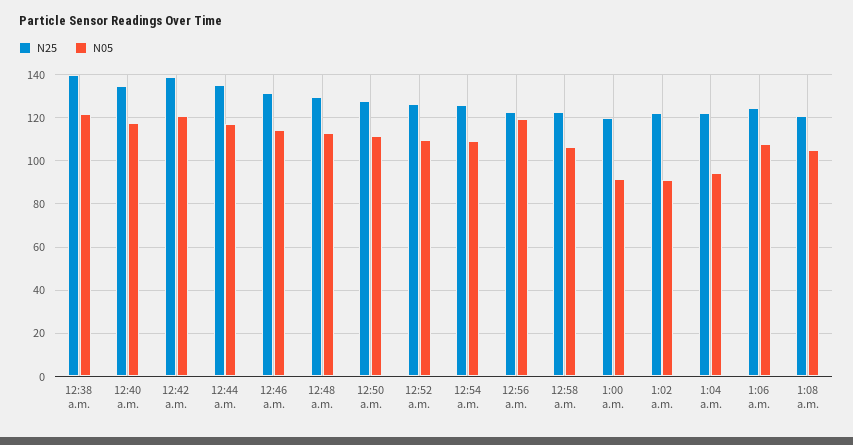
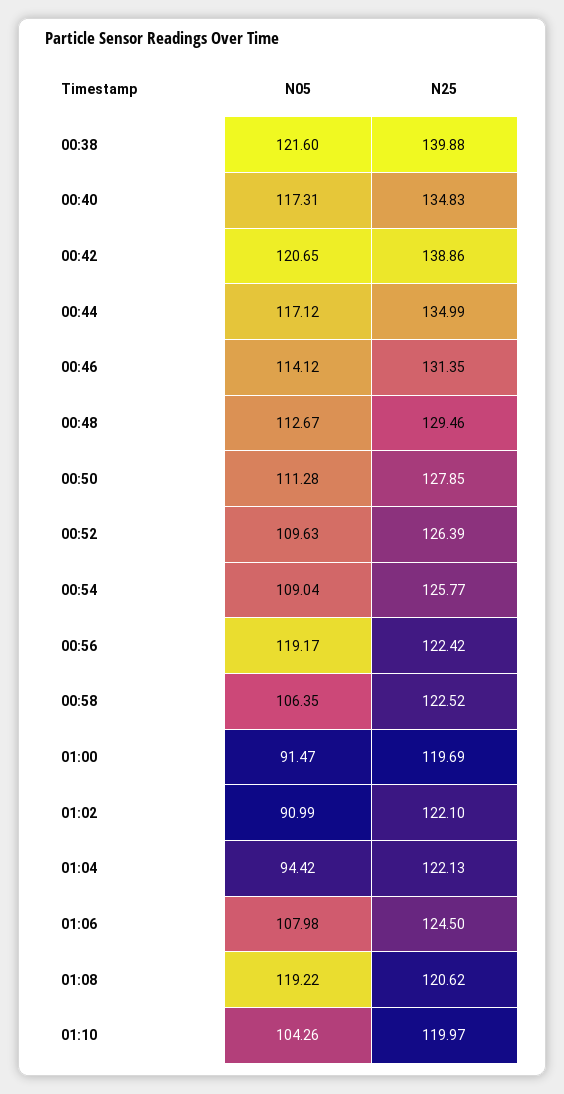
N05, 1:08 a.m.: 105 -> 119.22
N05, 01:10: none -> 104.26
N25, 01:10: none -> 119.97

